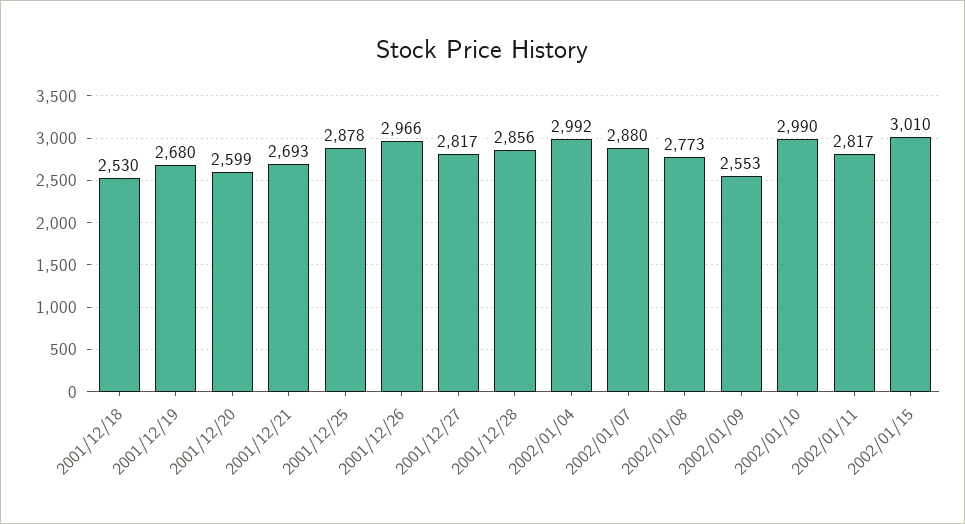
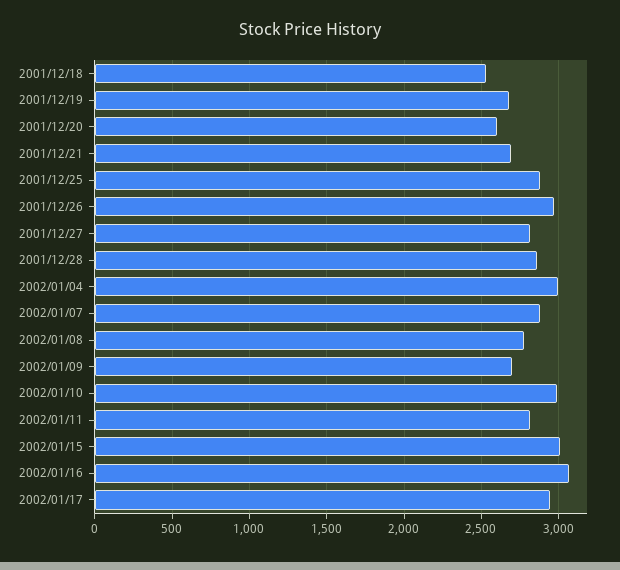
2002/01/09: 2553 -> 2700
2002/01/16: none -> 3050
2002/01/17: none -> 2950

